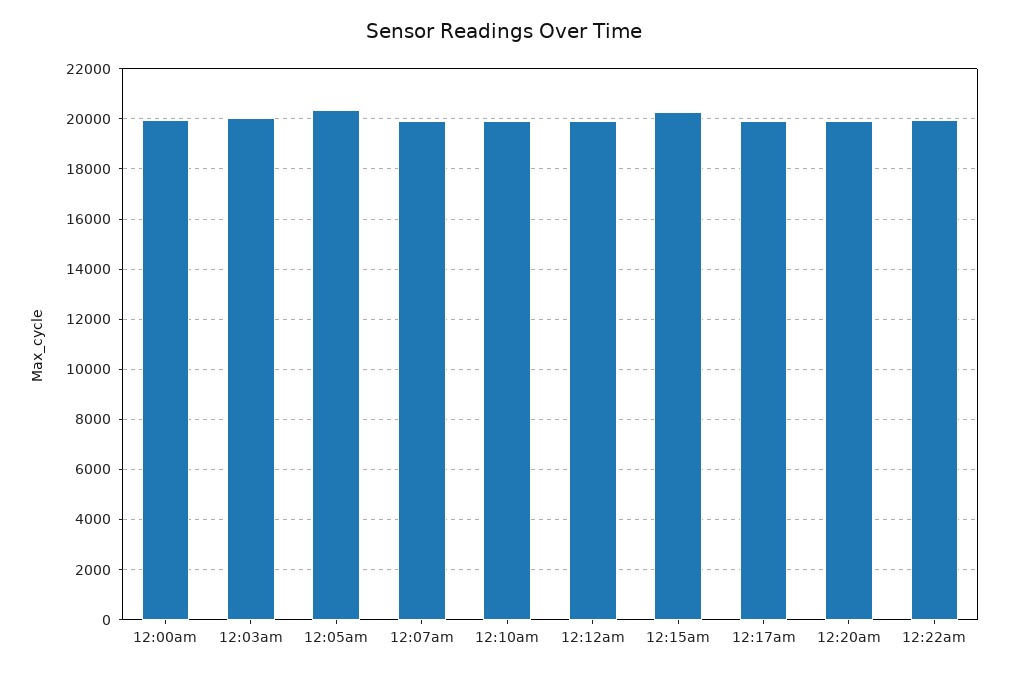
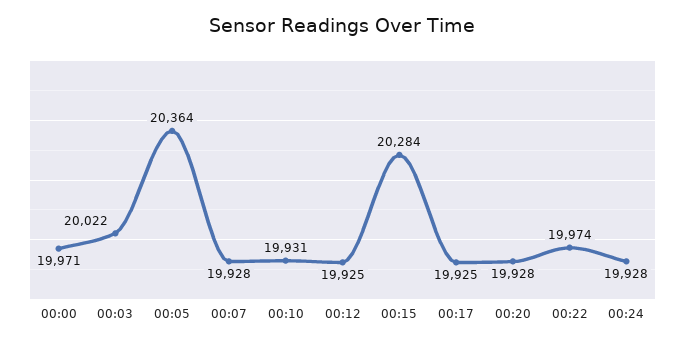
00:24: none -> 19928

